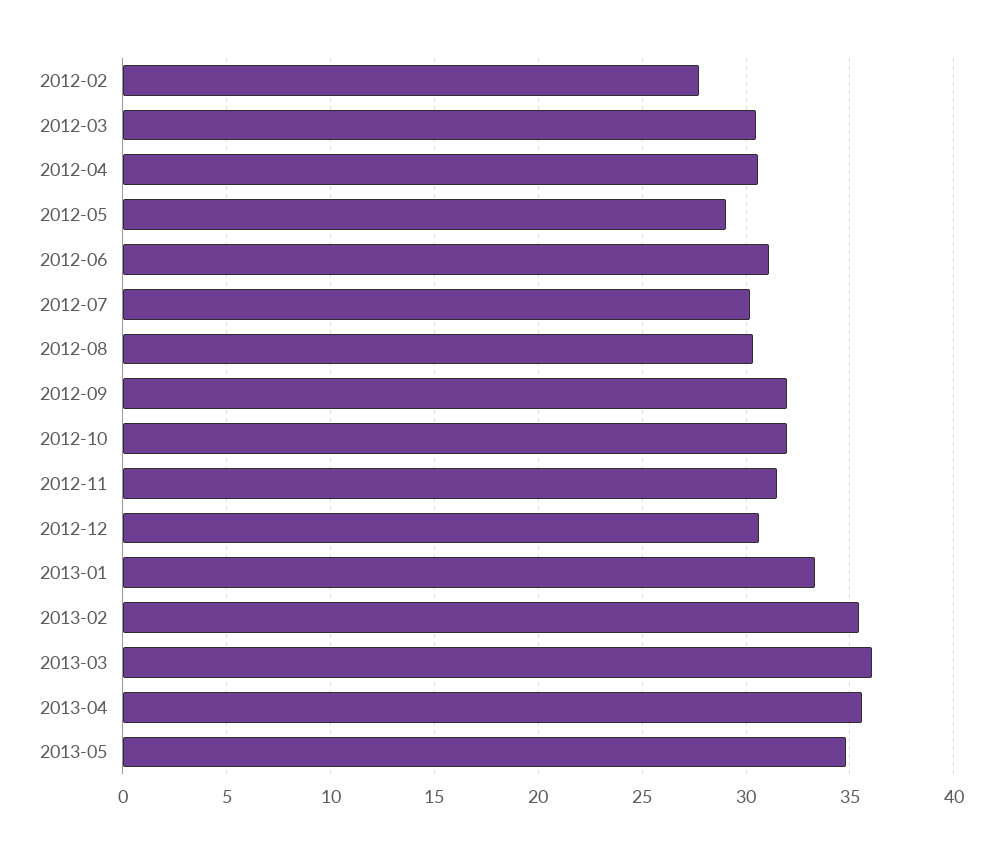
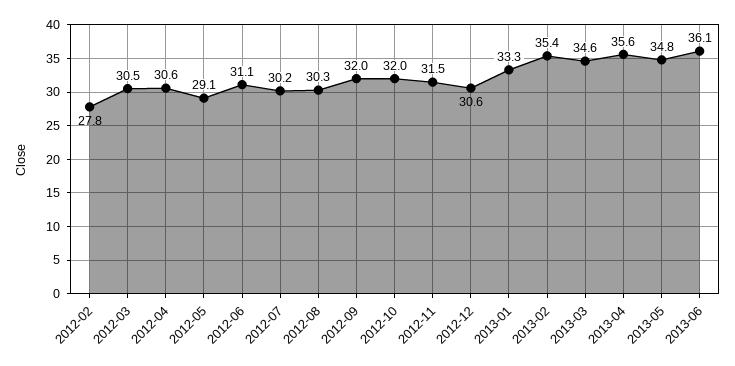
2013-03: 36 -> 34.6
2013-06: none -> 36.1

